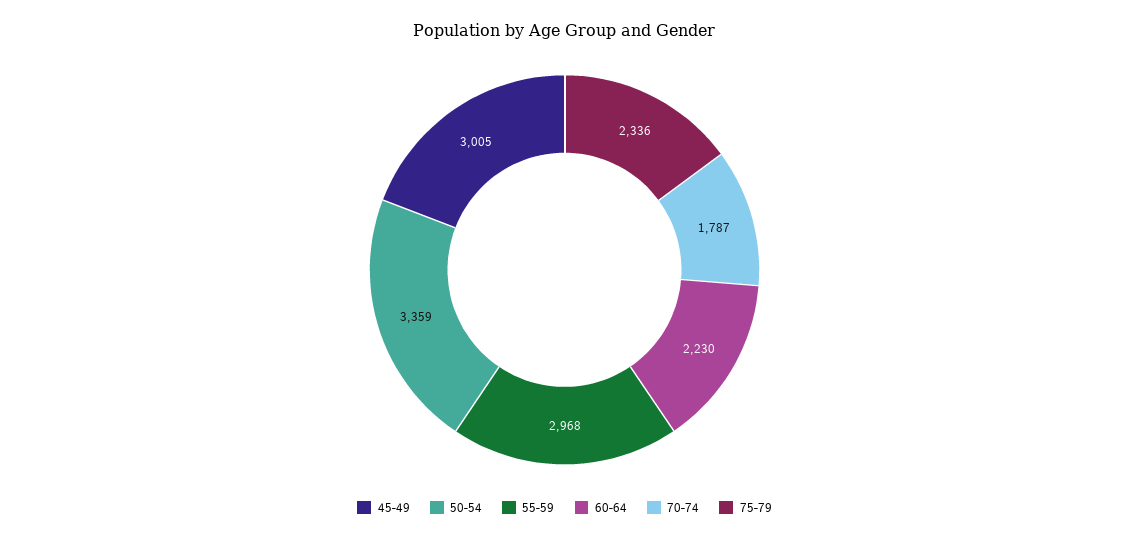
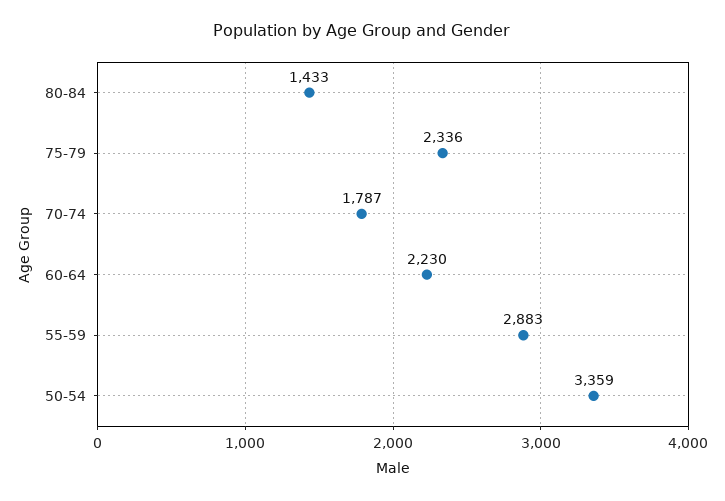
45-49: 3005 -> none
55-59: 2968 -> 2883
80-84: none -> 1433

